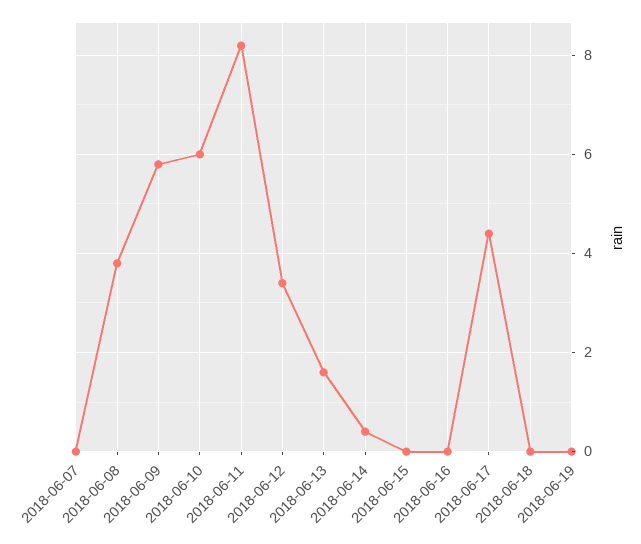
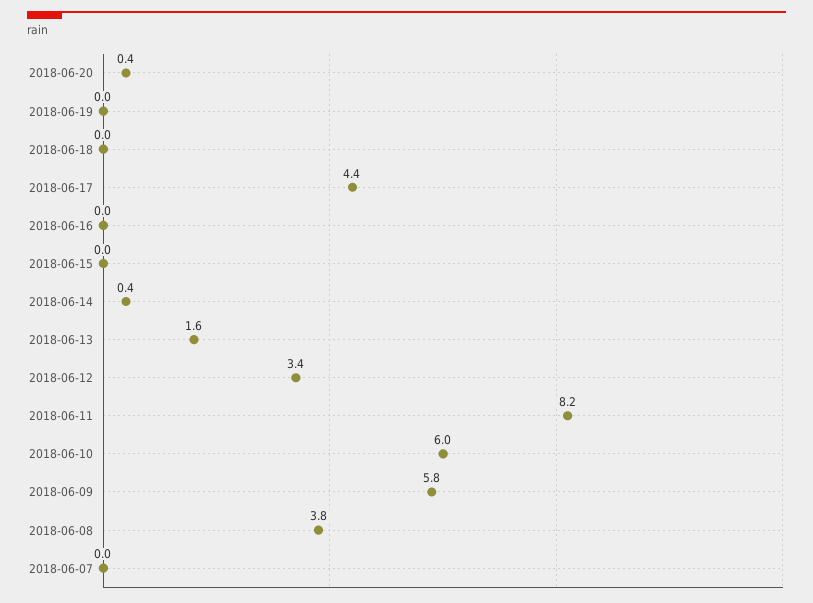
2018-06-20: none -> 0.4

